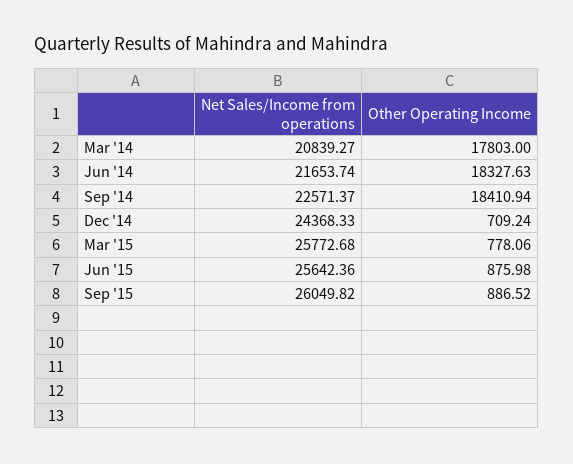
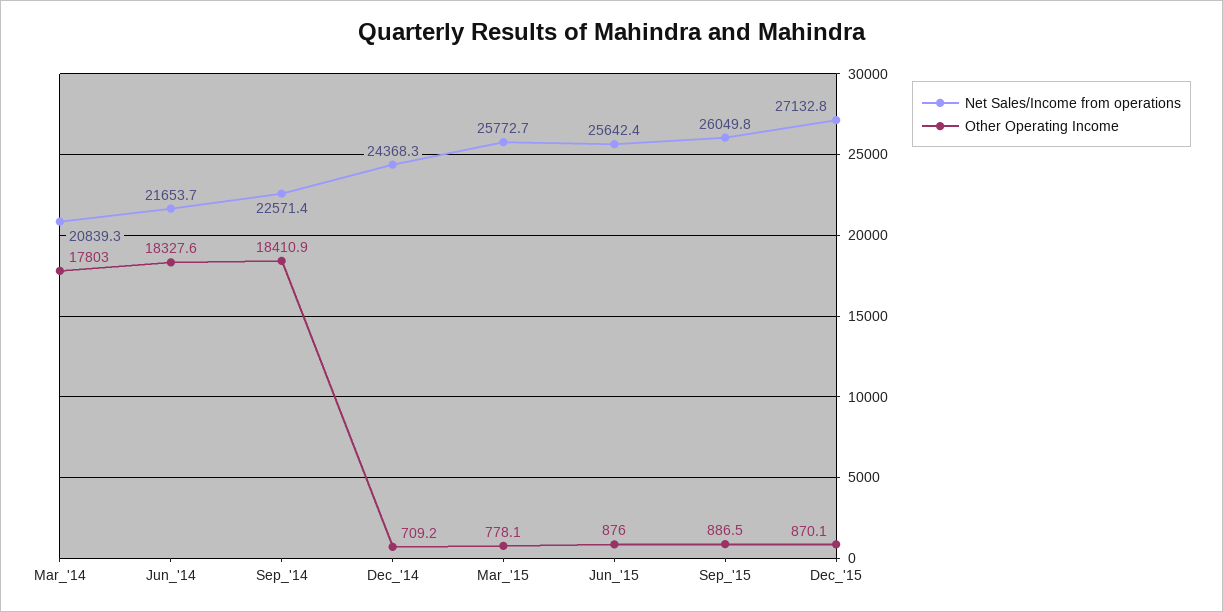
Net Sales/Income from operations, Dec_'15: none -> 27132.8
Other Operating Income, Dec_'15: none -> 870.1

